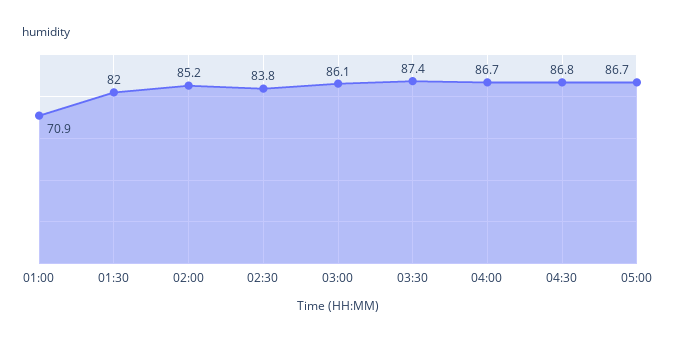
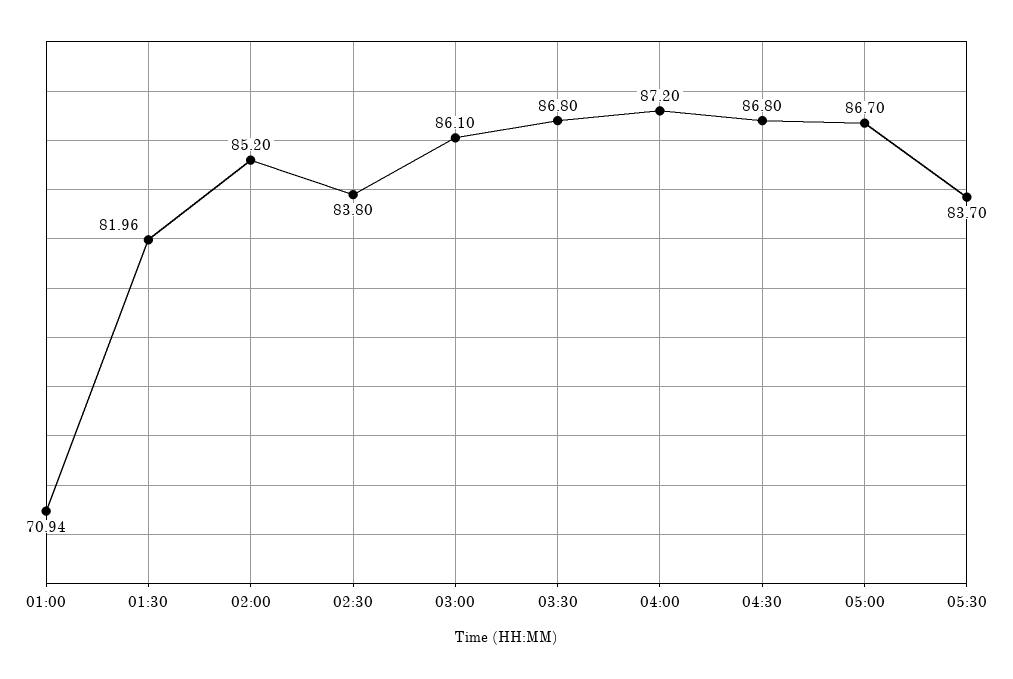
03:30: 87.4 -> 86.8
04:00: 86.7 -> 87.2
05:30: none -> 83.7

